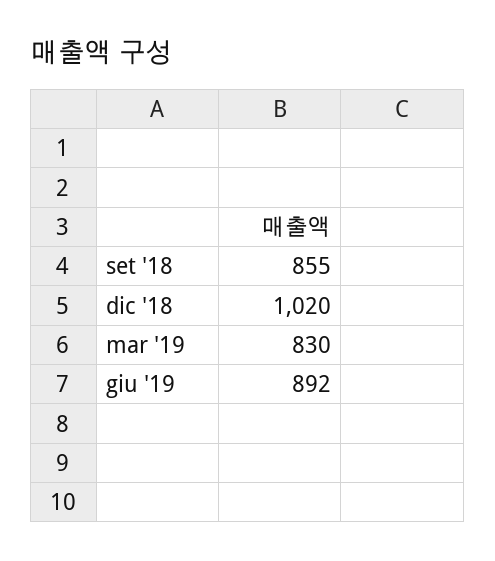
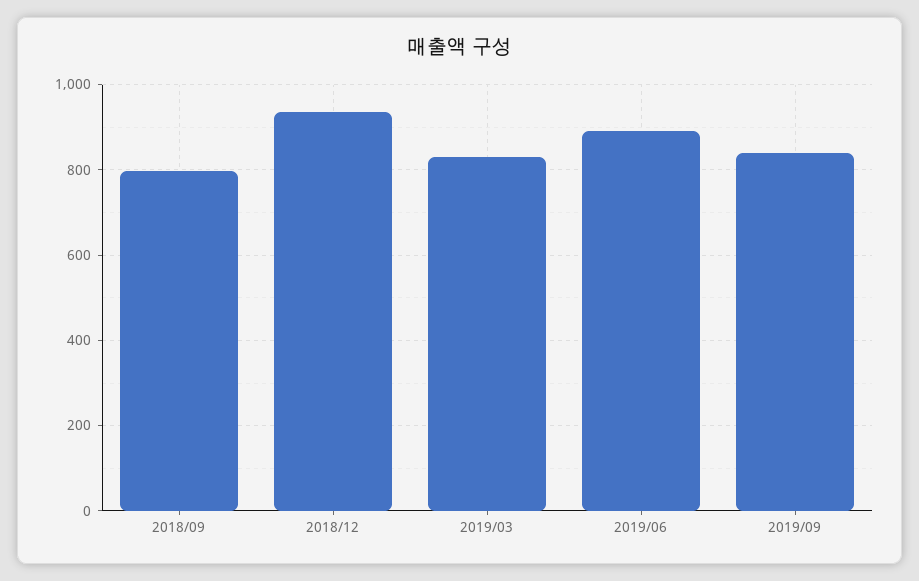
set '18: 855 -> 800
dic '18: 1020 -> 940
2019/09: none -> 840

